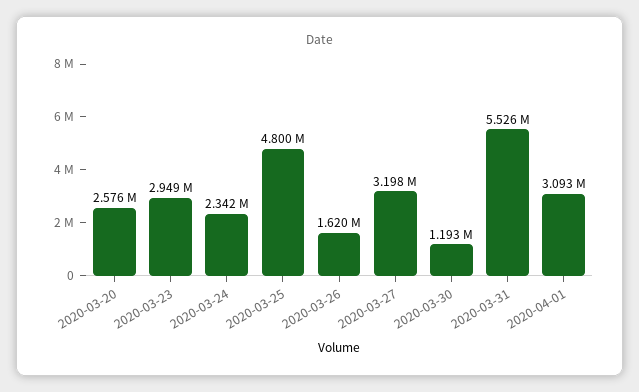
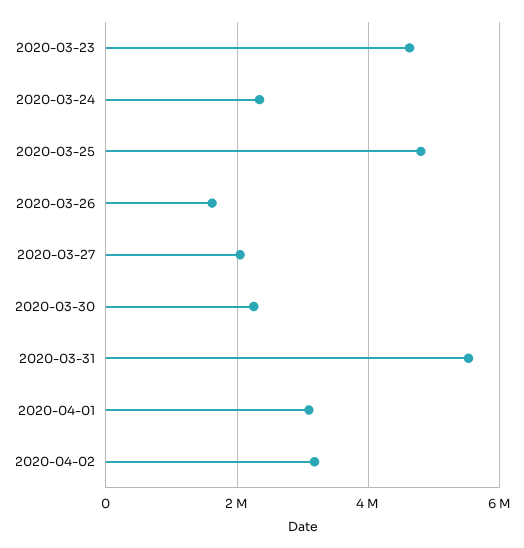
2020-03-20: 2576000 -> none
2020-03-23: 2949000 -> 4600000
2020-03-27: 3198000 -> 2000000
2020-03-30: 1193000 -> 2200000
2020-04-02: none -> 3200000

